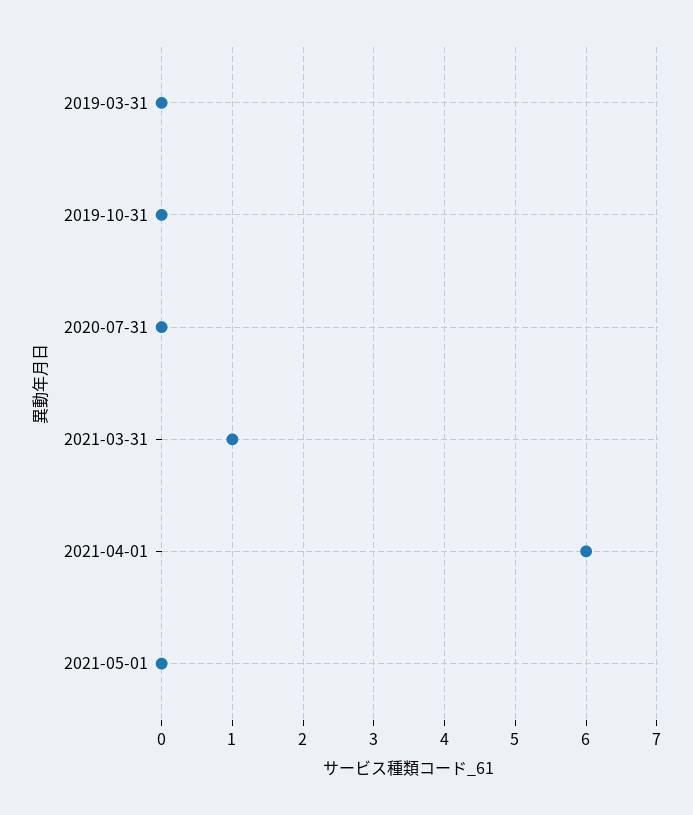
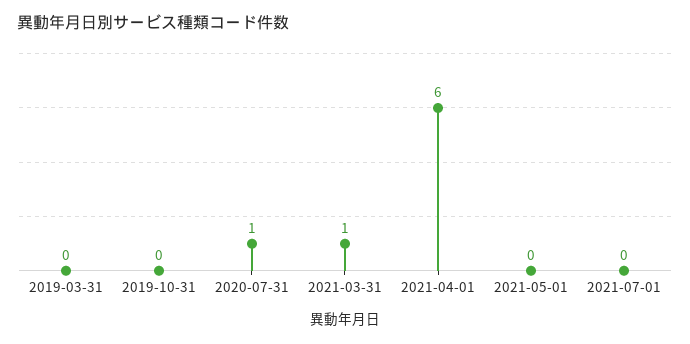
2020-07-31: 0 -> 1
2021-07-01: none -> 0

